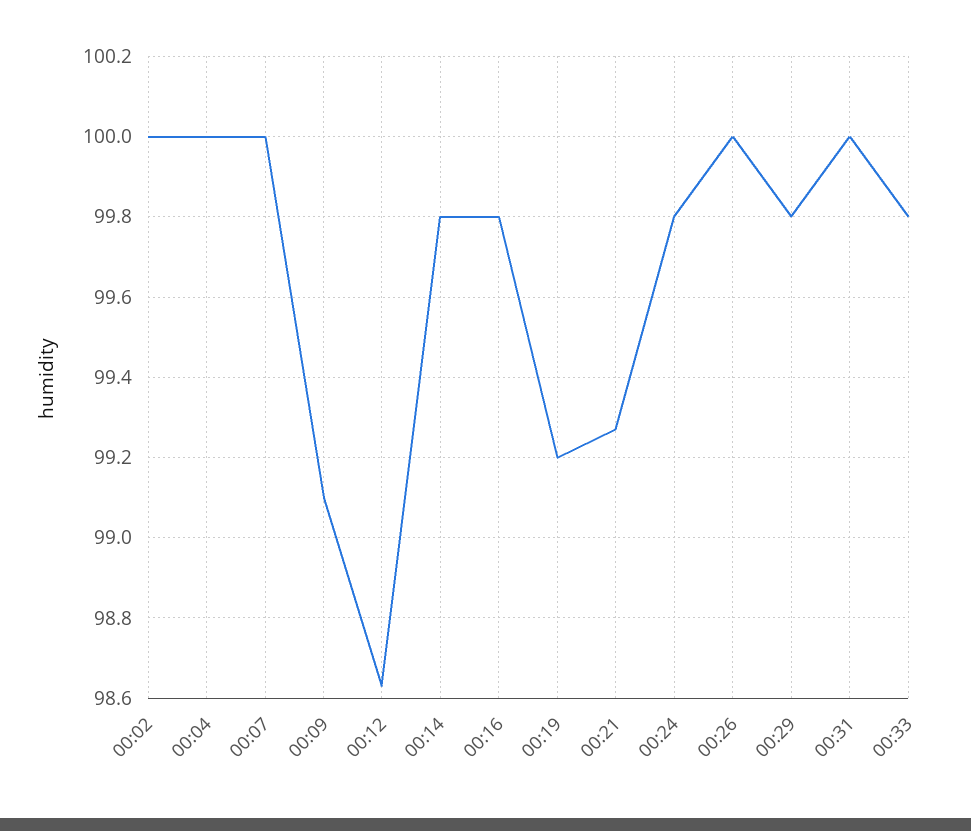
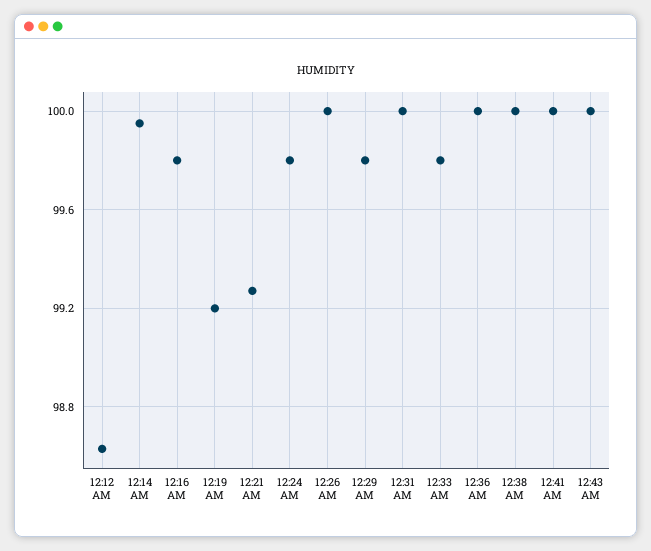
00:02: 100 -> none
00:04: 100 -> none
00:07: 100 -> none
00:09: 99.1 -> none
00:14: 99.8 -> 99.95
12:36 AM: none -> 100
12:38 AM: none -> 100
12:41 AM: none -> 100
12:43 AM: none -> 100

